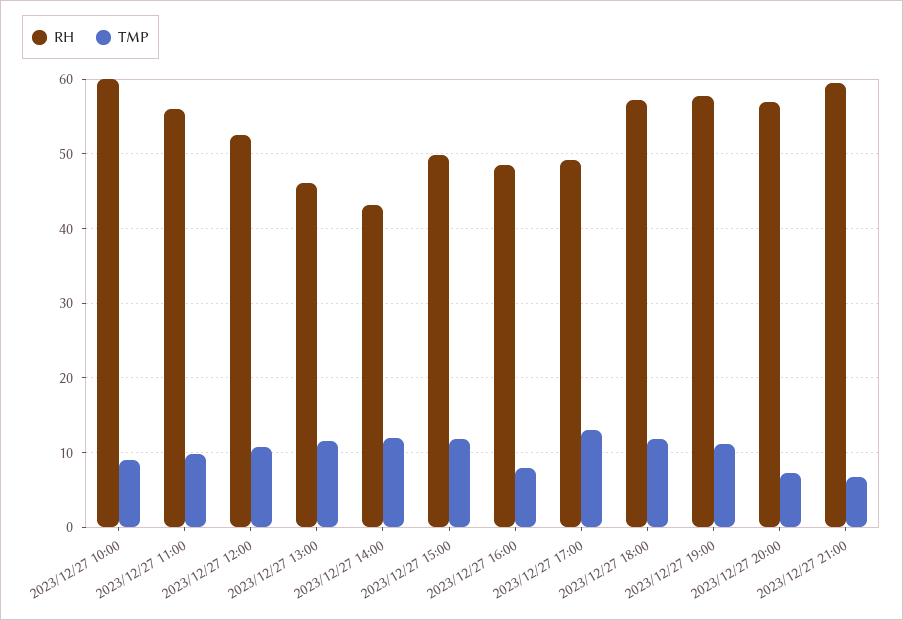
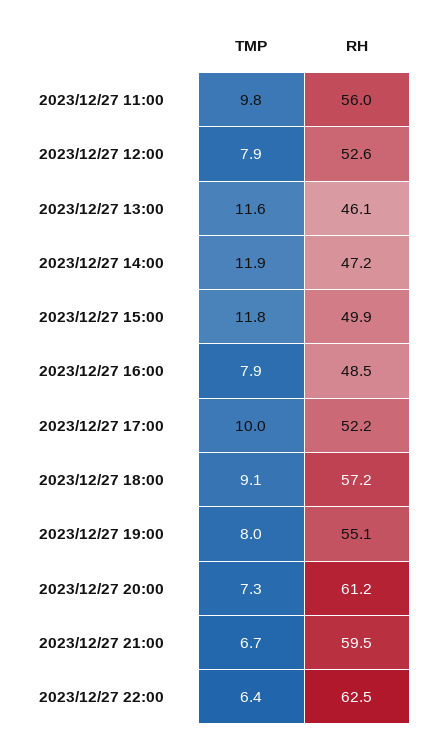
RH, 2023/12/27 10:00: 60 -> none
TMP, 2023/12/27 10:00: 9 -> none
TMP, 2023/12/27 12:00: 11 -> 7.9
RH, 2023/12/27 14:00: 43 -> 47.2
RH, 2023/12/27 17:00: 49 -> 52.2
TMP, 2023/12/27 17:00: 13 -> 10
TMP, 2023/12/27 18:00: 12 -> 9.1
RH, 2023/12/27 19:00: 58 -> 55.1
TMP, 2023/12/27 19:00: 11 -> 8
RH, 2023/12/27 20:00: 57 -> 61.2
TMP, 2023/12/27 22:00: none -> 6.4
RH, 2023/12/27 22:00: none -> 62.5

